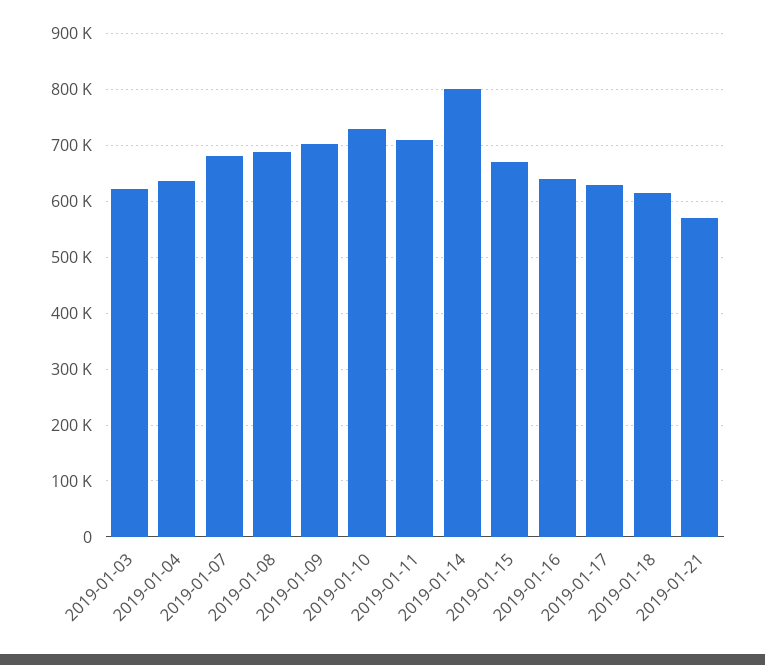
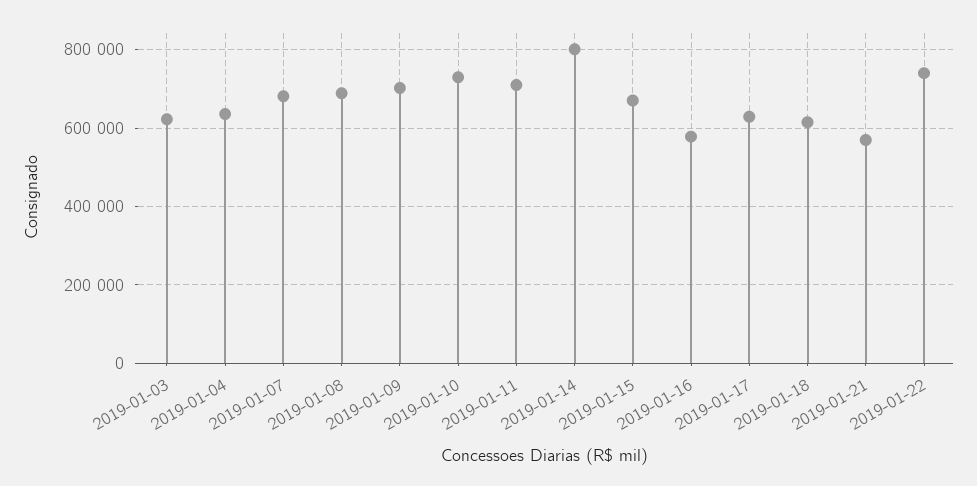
2019-01-16: 640000 -> 580000
2019-01-22: none -> 740000

